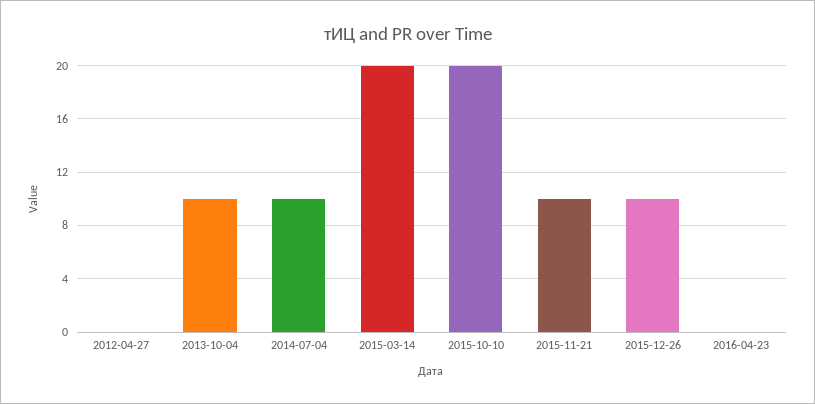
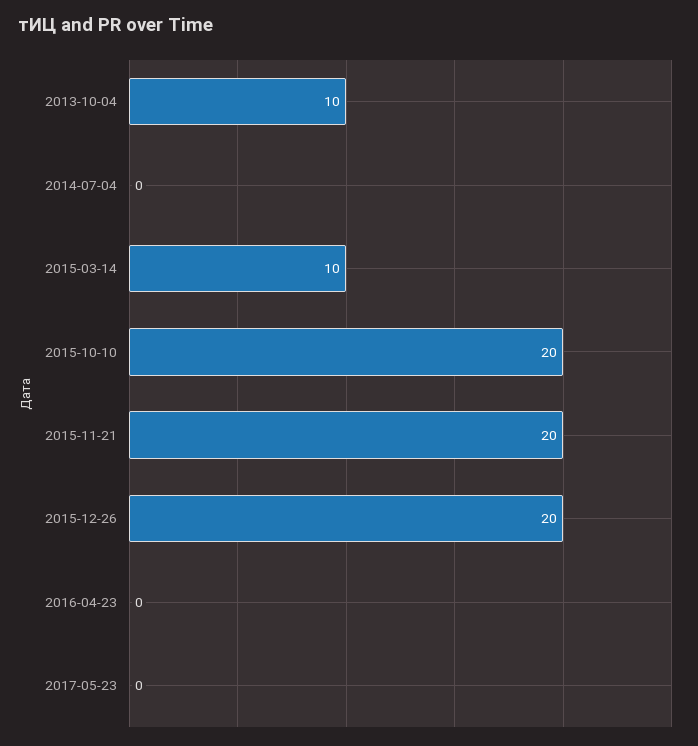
2012-04-27: 0 -> none
2014-07-04: 10 -> 0
2015-03-14: 20 -> 10
2015-11-21: 10 -> 20
2015-12-26: 10 -> 20
2017-05-23: none -> 0

